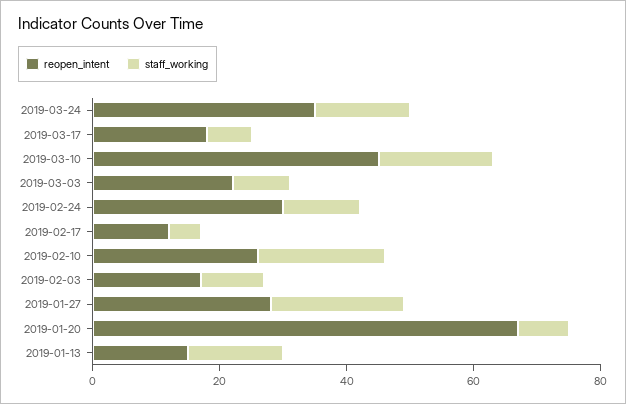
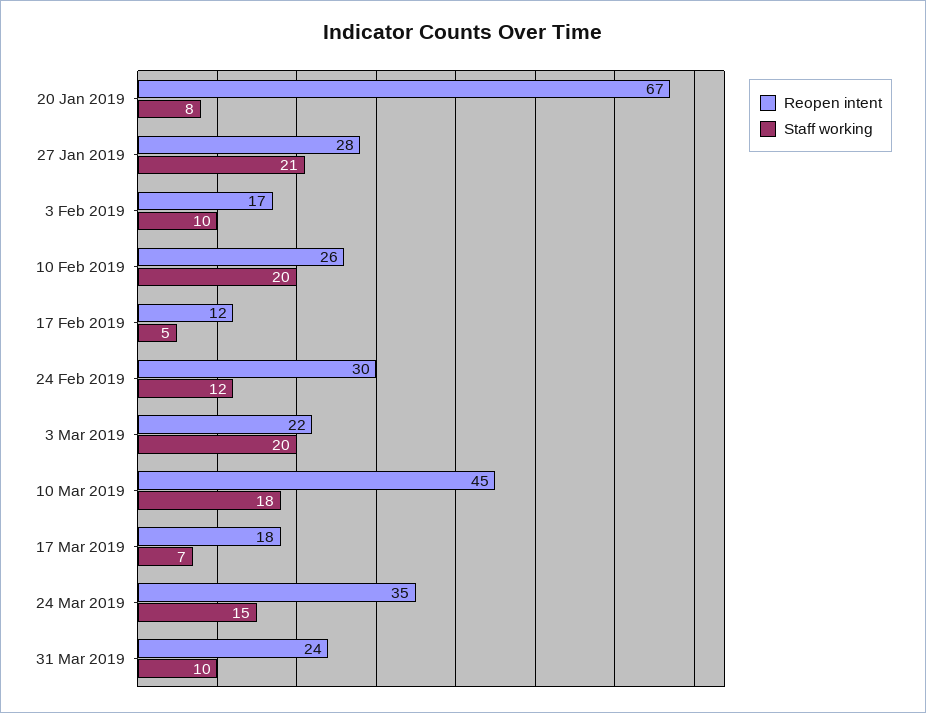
staff_working, 2019-03-03: 10 -> 20
reopen_intent, 2019-01-13: 15 -> none
staff_working, 2019-01-13: 15 -> none
reopen_intent, 31 Mar 2019: none -> 24
staff_working, 31 Mar 2019: none -> 10

